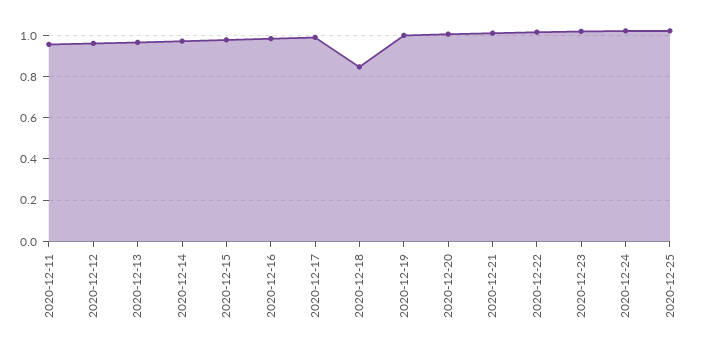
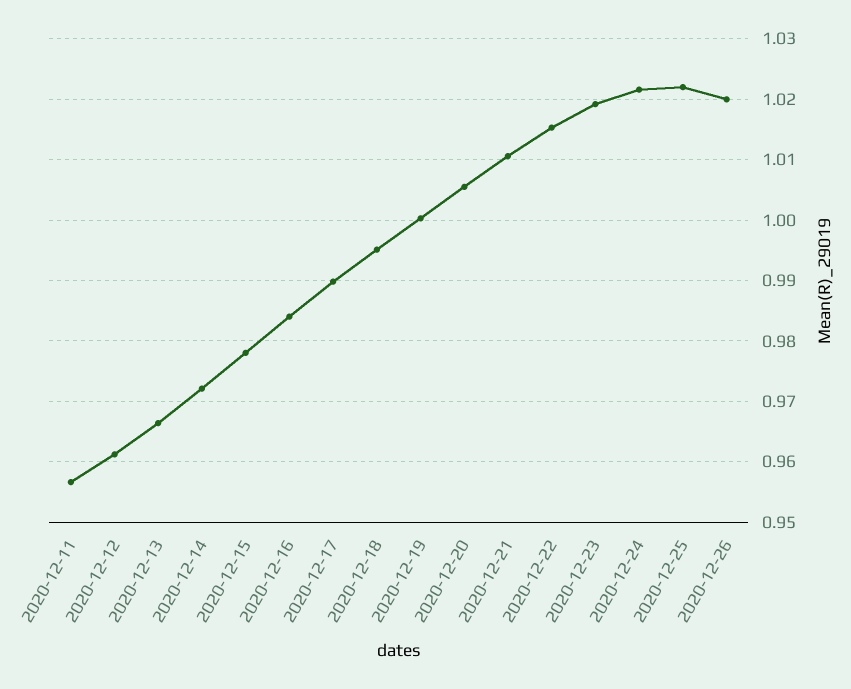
2020-12-18: 0.85 -> 0.995
2020-12-26: none -> 1.02

